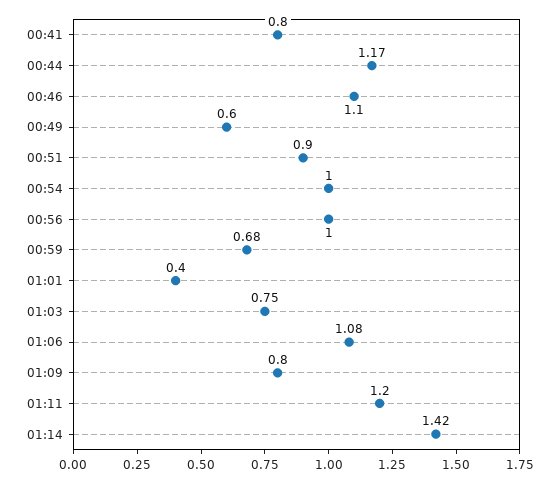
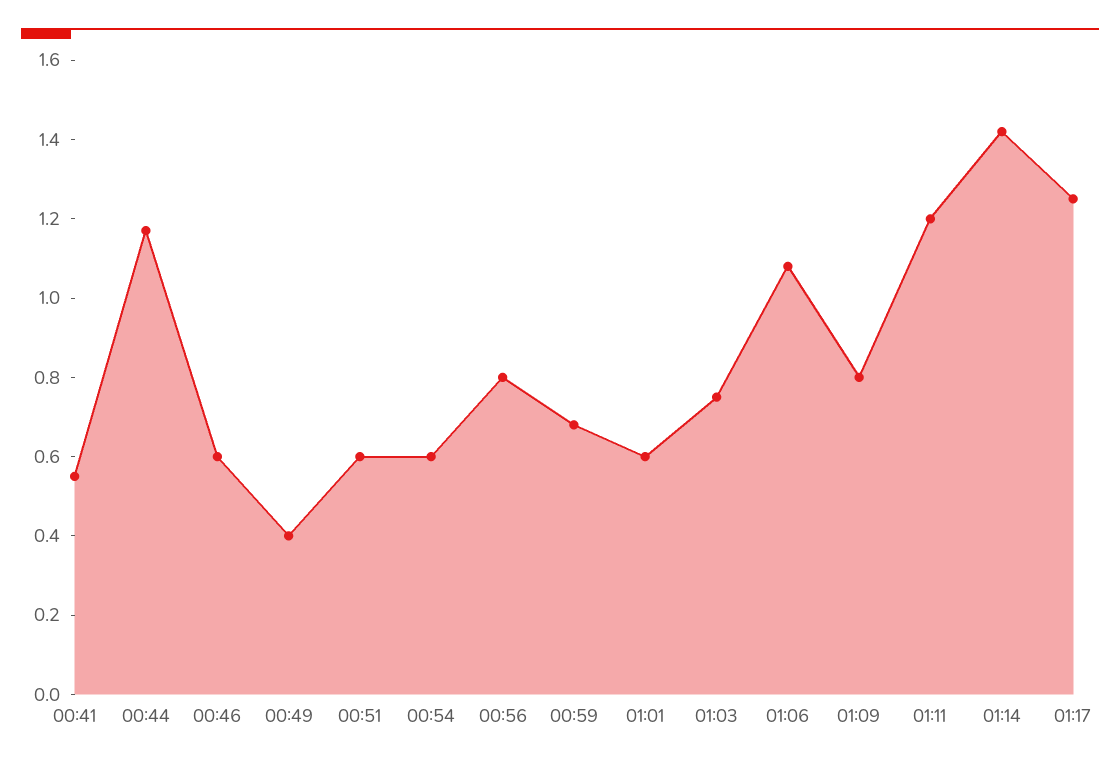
00:41: 0.8 -> 0.55
00:46: 1.1 -> 0.6
00:49: 0.6 -> 0.4
00:51: 0.9 -> 0.6
00:54: 1 -> 0.6
00:56: 1 -> 0.8
01:01: 0.4 -> 0.6
01:17: none -> 1.25

